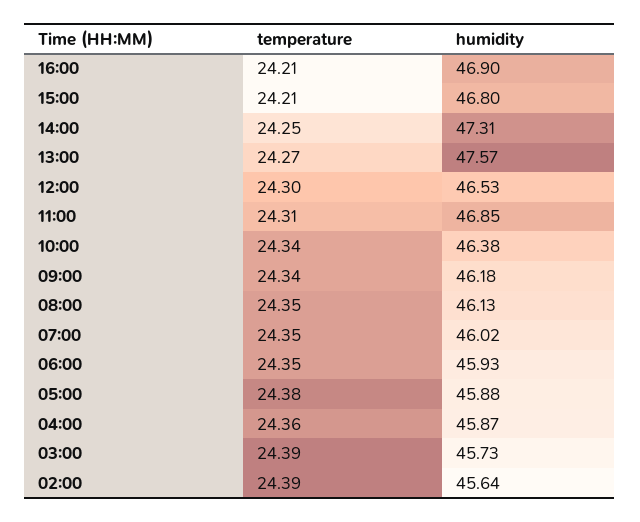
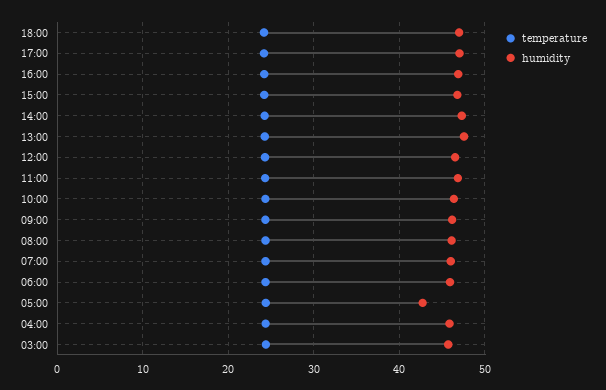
humidity, 05:00: 45.88 -> 43
temperature, 02:00: 24.39 -> none
humidity, 02:00: 45.64 -> none
temperature, 18:00: none -> 24
humidity, 18:00: none -> 47
temperature, 17:00: none -> 24
humidity, 17:00: none -> 47

